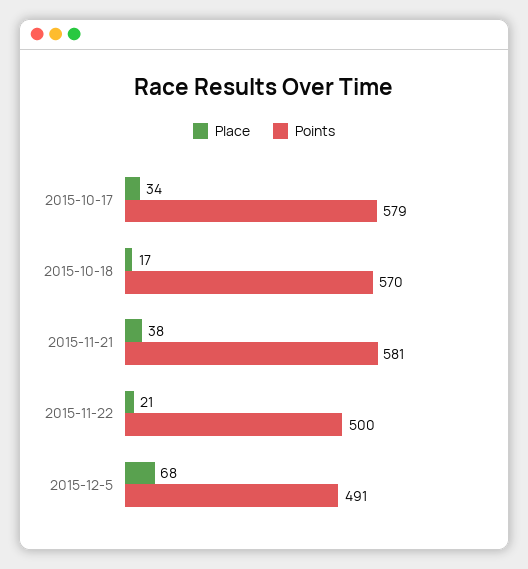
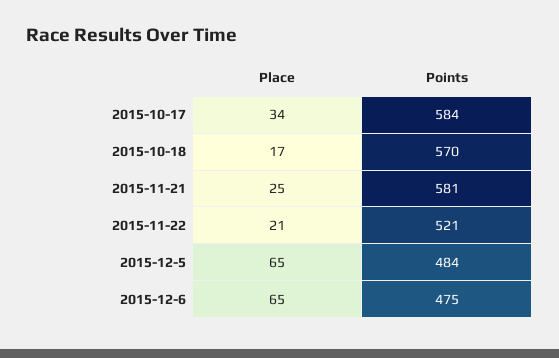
Points, 2015-10-17: 579 -> 584
Place, 2015-11-21: 38 -> 25
Points, 2015-11-22: 500 -> 521
Place, 2015-12-5: 68 -> 65
Points, 2015-12-5: 491 -> 484
Place, 2015-12-6: none -> 65
Points, 2015-12-6: none -> 475

